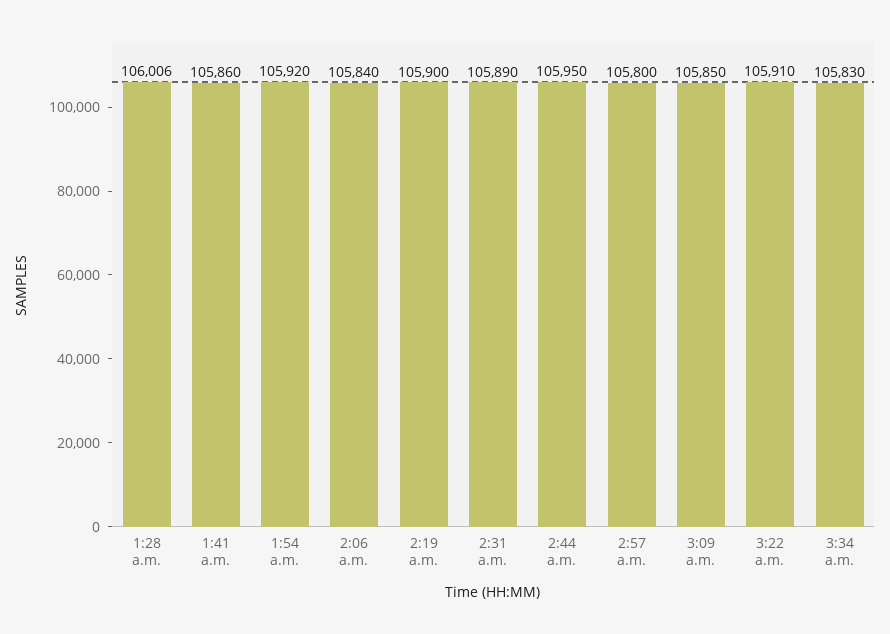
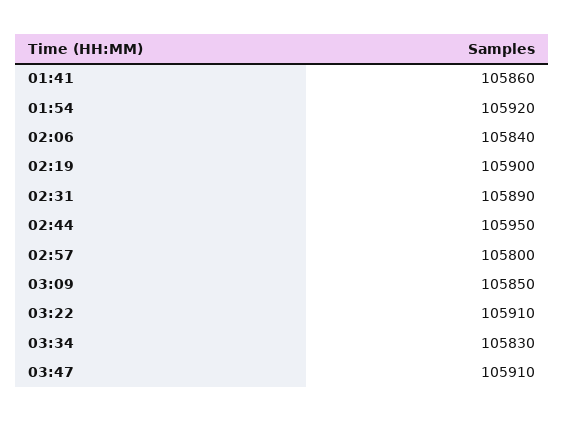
1:28 a.m.: 106006 -> none
03:47: none -> 105910

